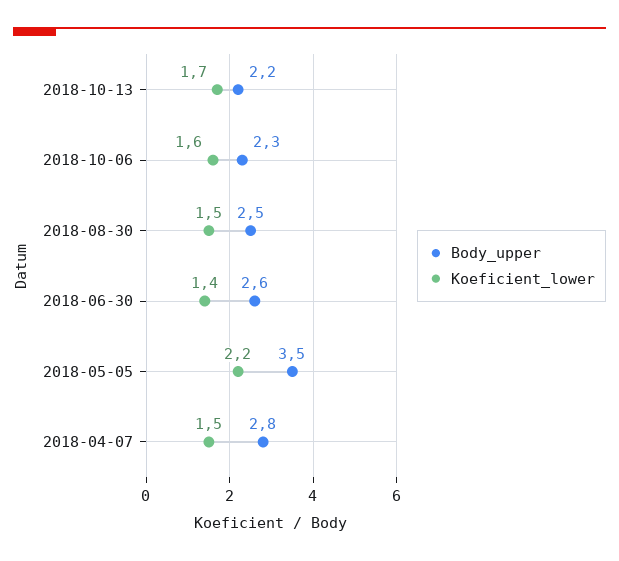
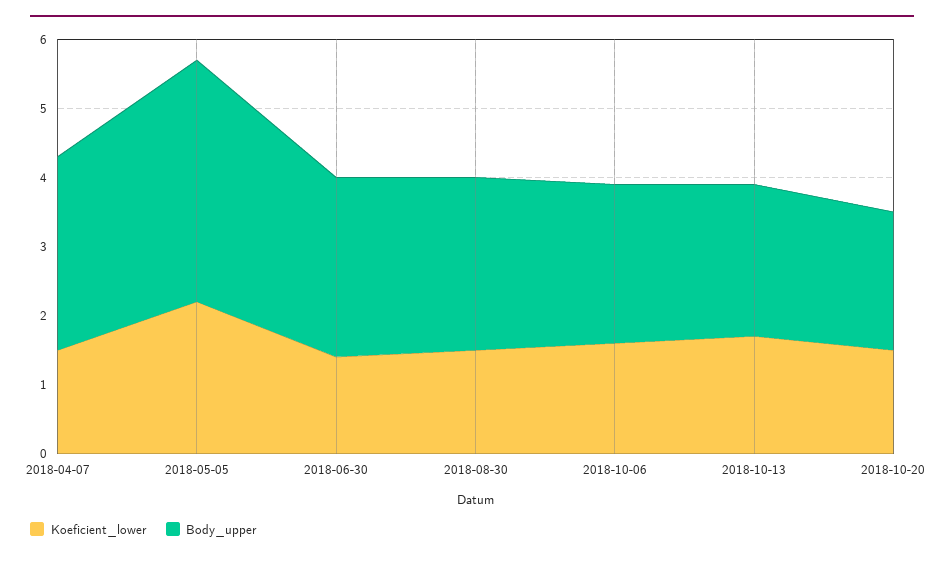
Koeficient_lower, 2018-10-20: none -> 1.5
Body_upper, 2018-10-20: none -> 2

